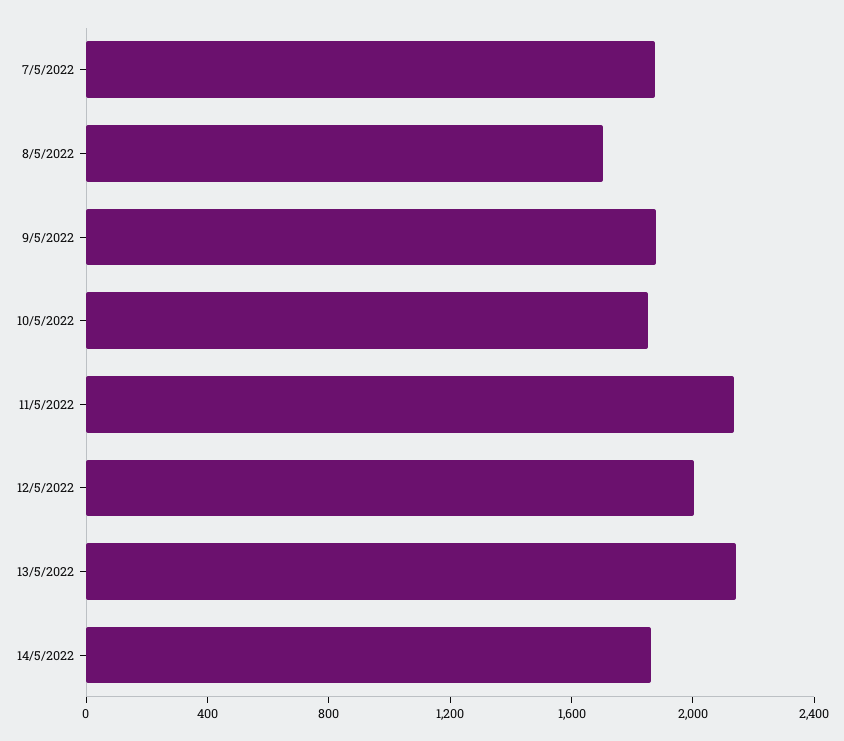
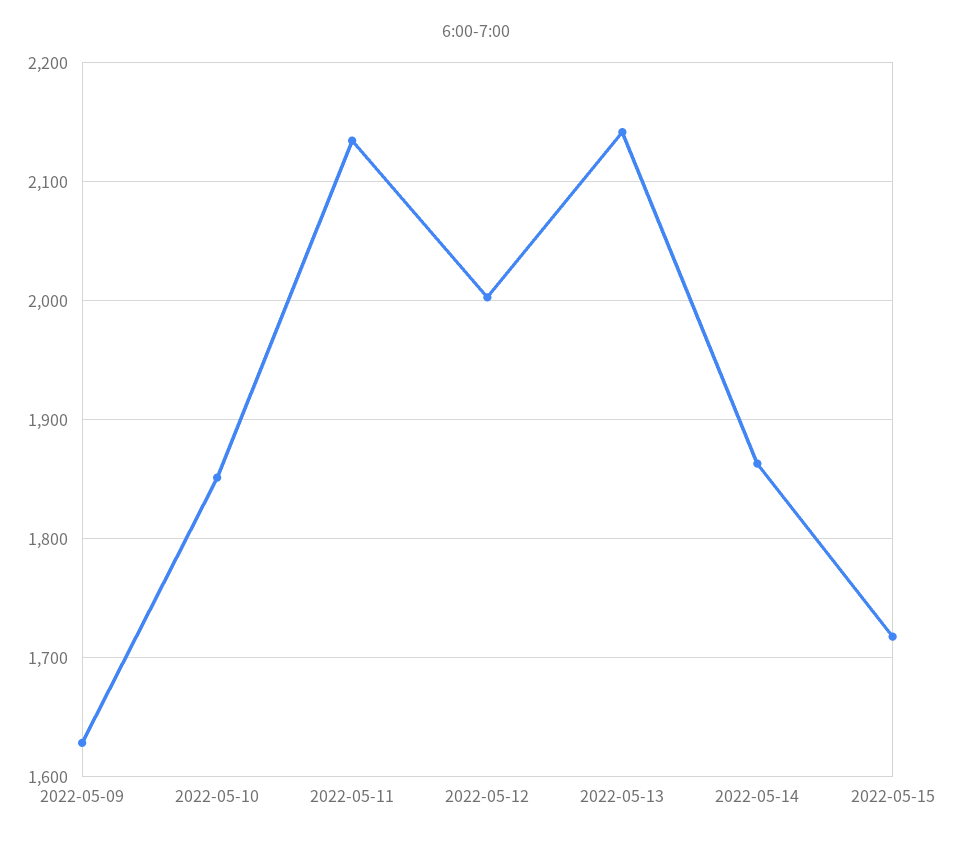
7/5/2022: 1900 -> none
8/5/2022: 1700 -> none
9/5/2022: 1900 -> 1630
2022-05-15: none -> 1720

